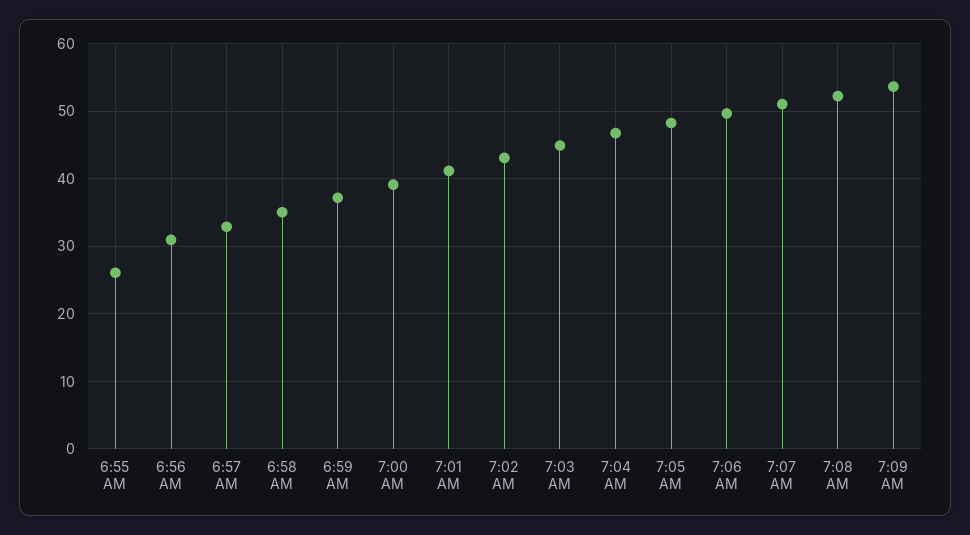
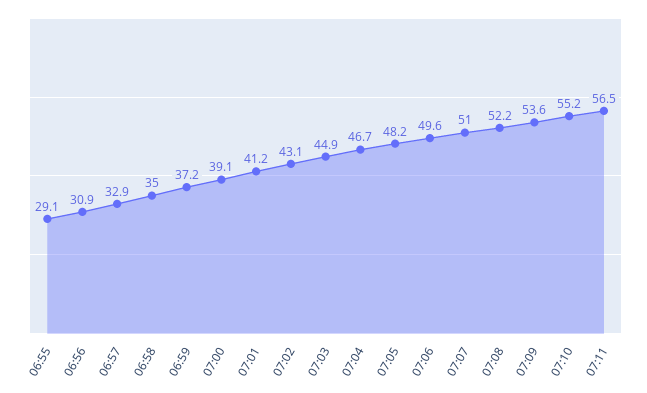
6:55 AM: 26 -> 29.1
07:10: none -> 55.2
07:11: none -> 56.5

